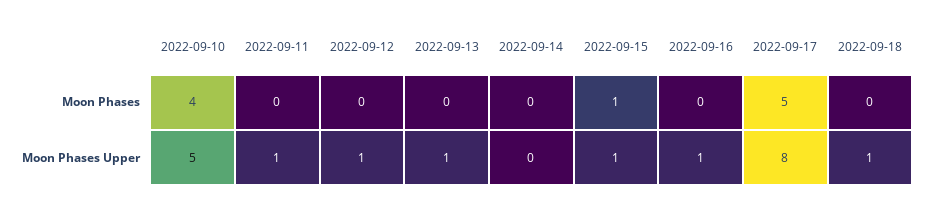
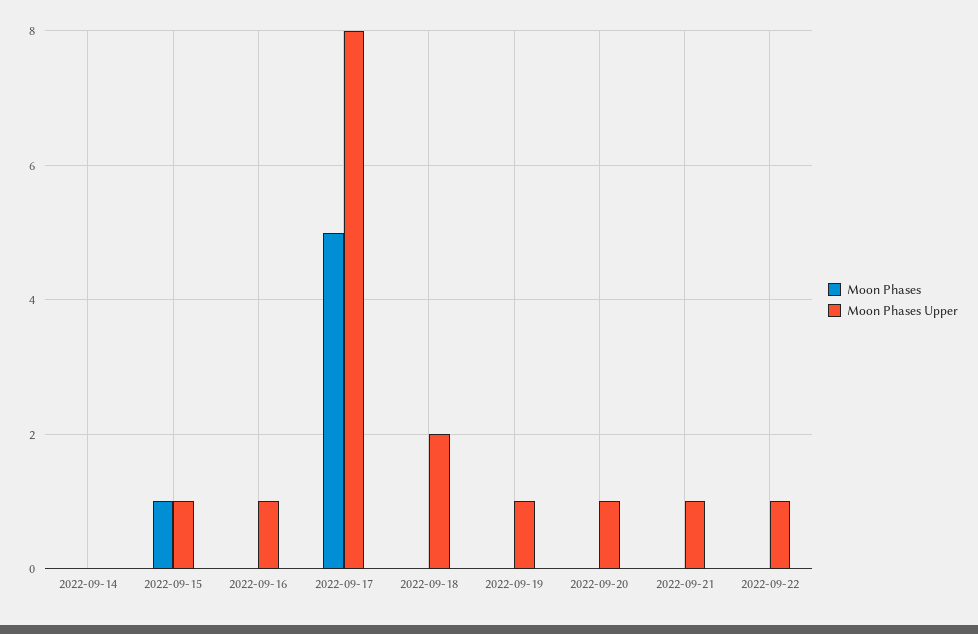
Moon Phases, 2022-09-10: 4 -> none
Moon Phases, 2022-09-11: 0 -> none
Moon Phases, 2022-09-12: 0 -> none
Moon Phases, 2022-09-13: 0 -> none
Moon Phases Upper, 2022-09-10: 5 -> none
Moon Phases Upper, 2022-09-11: 1 -> none
Moon Phases Upper, 2022-09-12: 1 -> none
Moon Phases Upper, 2022-09-13: 1 -> none
Moon Phases Upper, 2022-09-18: 1 -> 2
Moon Phases, 2022-09-19: none -> 0
Moon Phases Upper, 2022-09-19: none -> 1
Moon Phases, 2022-09-20: none -> 0
Moon Phases Upper, 2022-09-20: none -> 1
Moon Phases, 2022-09-21: none -> 0
Moon Phases Upper, 2022-09-21: none -> 1
Moon Phases, 2022-09-22: none -> 0
Moon Phases Upper, 2022-09-22: none -> 1

